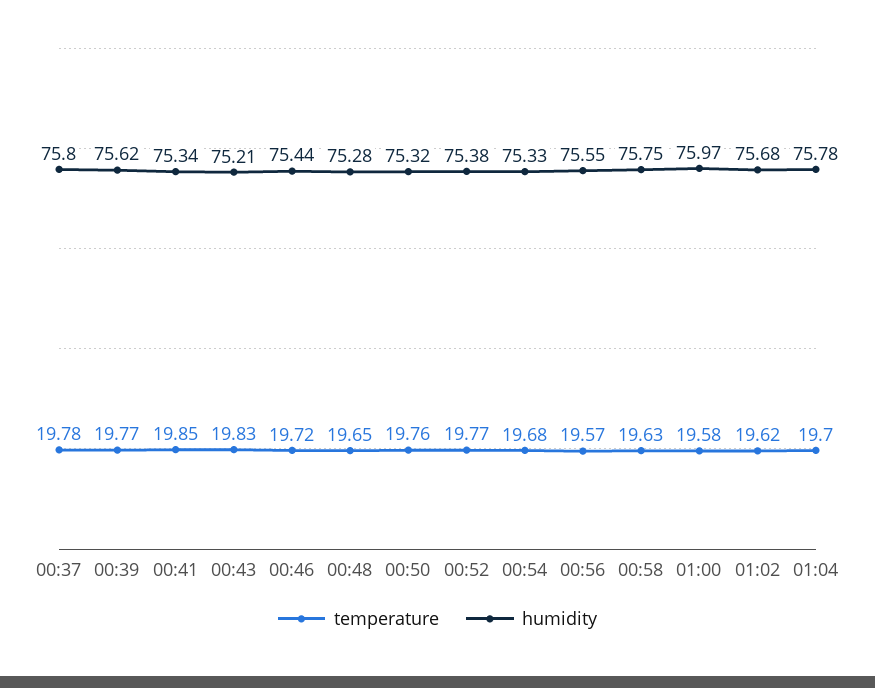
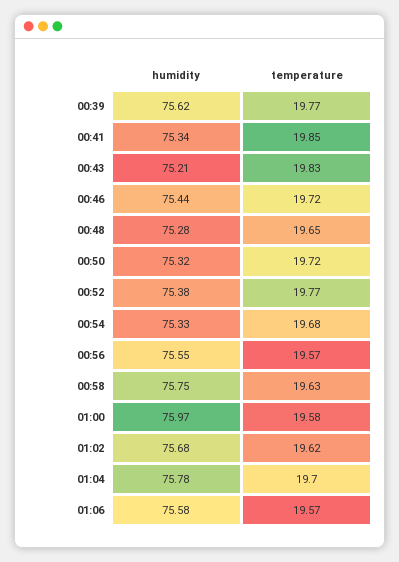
temperature, 00:37: 19.78 -> none
humidity, 00:37: 75.8 -> none
temperature, 00:50: 19.76 -> 19.72
humidity, 01:06: none -> 75.58
temperature, 01:06: none -> 19.57

